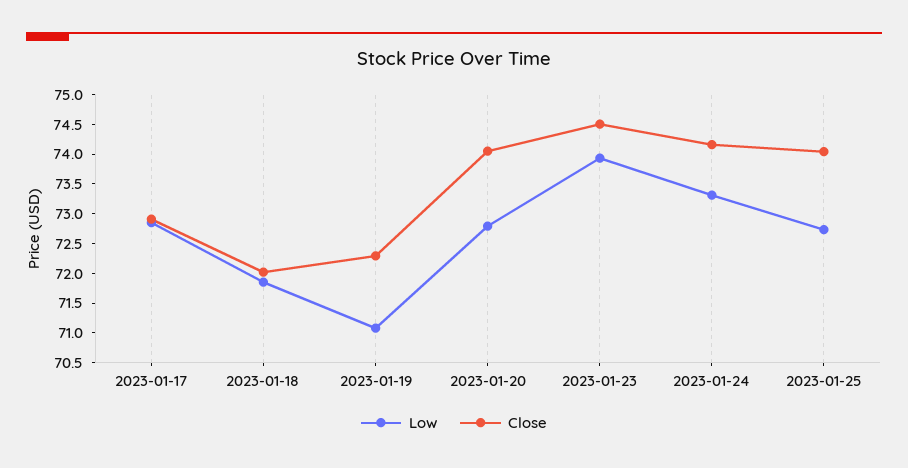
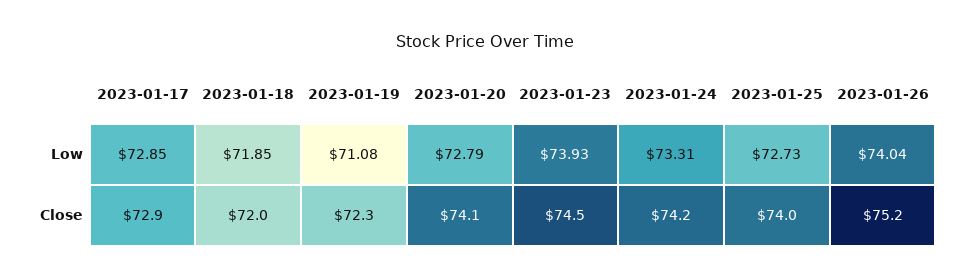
Low, 2023-01-26: none -> 74.04
Close, 2023-01-26: none -> 75.2

